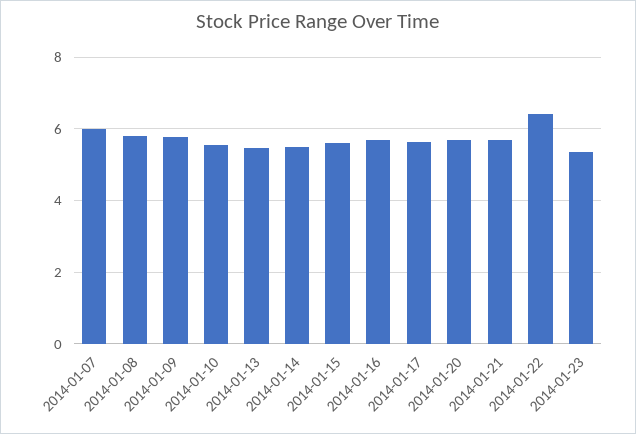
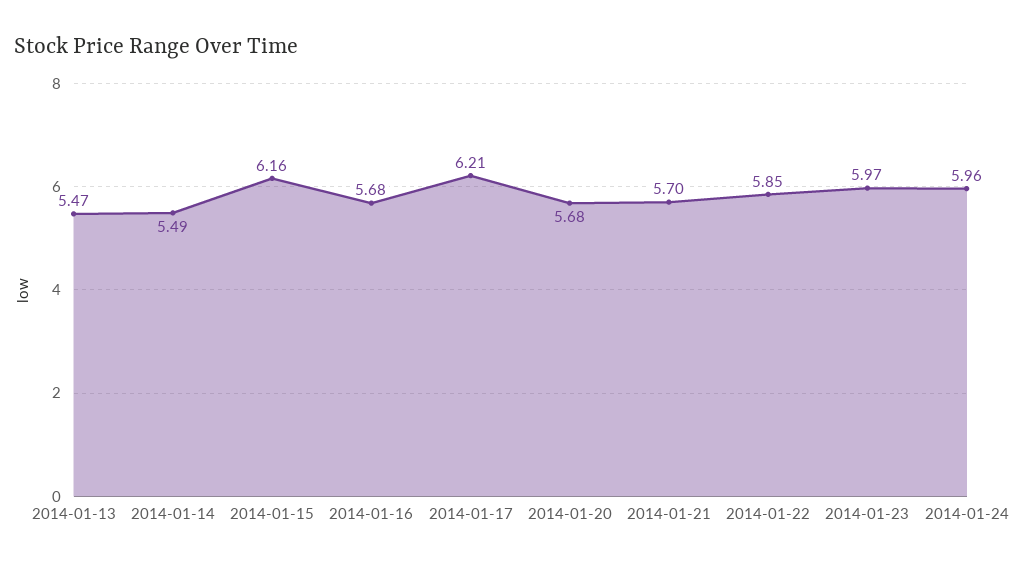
2014-01-07: 6 -> none
2014-01-08: 5.8 -> none
2014-01-09: 5.8 -> none
2014-01-10: 5.6 -> none
2014-01-15: 5.6 -> 6.16
2014-01-17: 5.6 -> 6.21
2014-01-22: 6.4 -> 5.85
2014-01-23: 5.4 -> 5.97
2014-01-24: none -> 5.96

